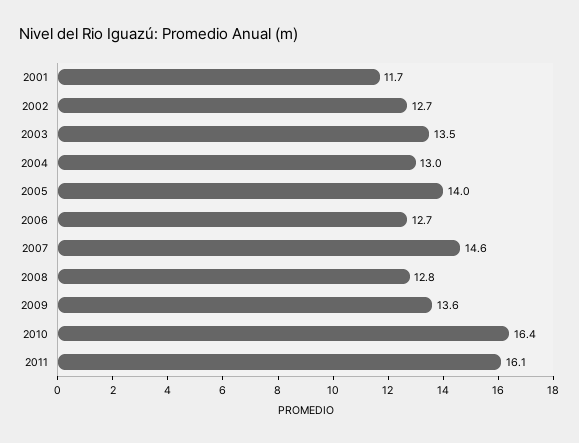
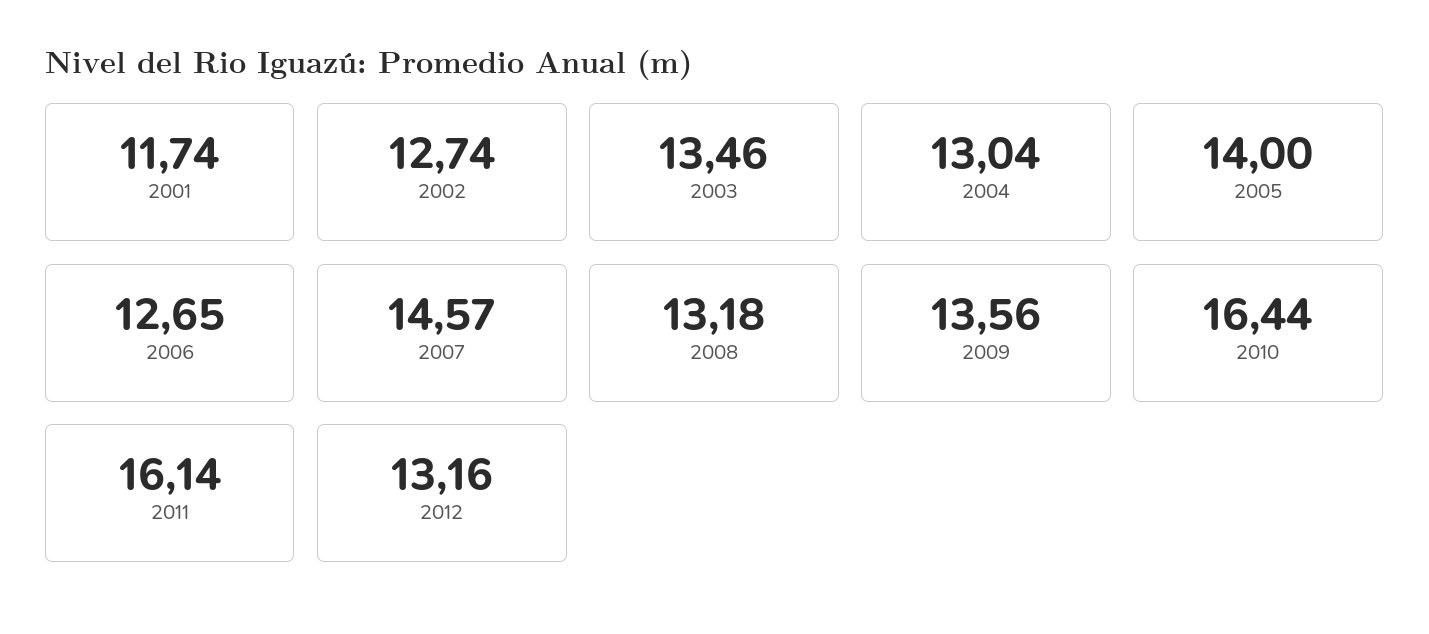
2008: 12.8 -> 13.18
2012: none -> 13.16

